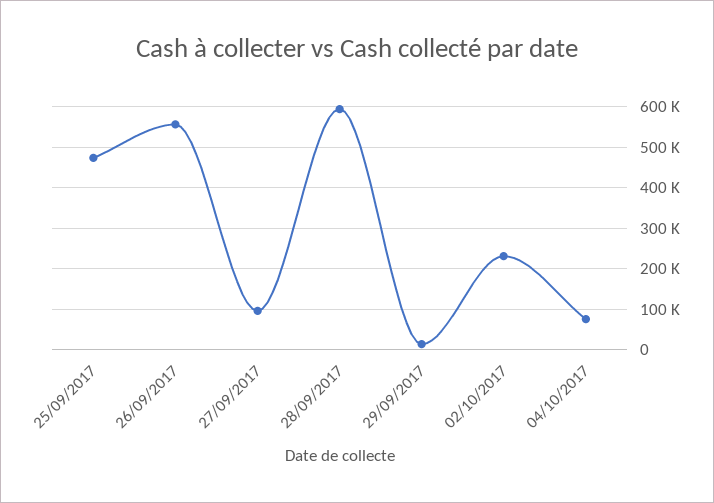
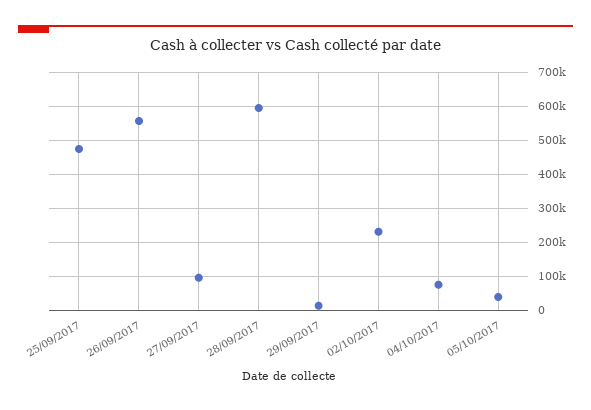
05/10/2017: none -> 40000

